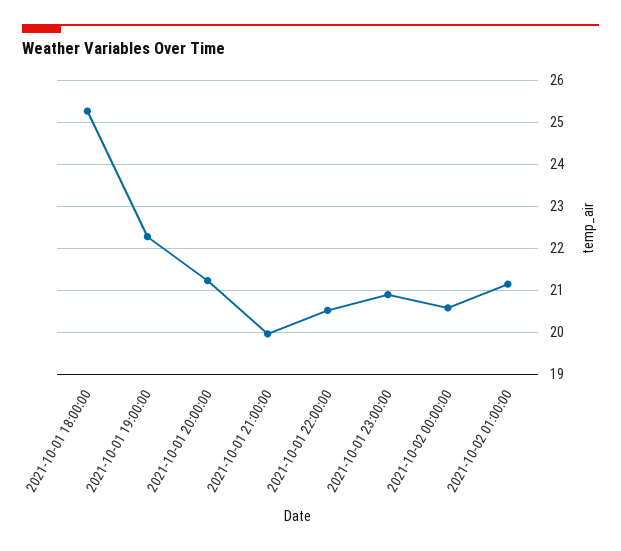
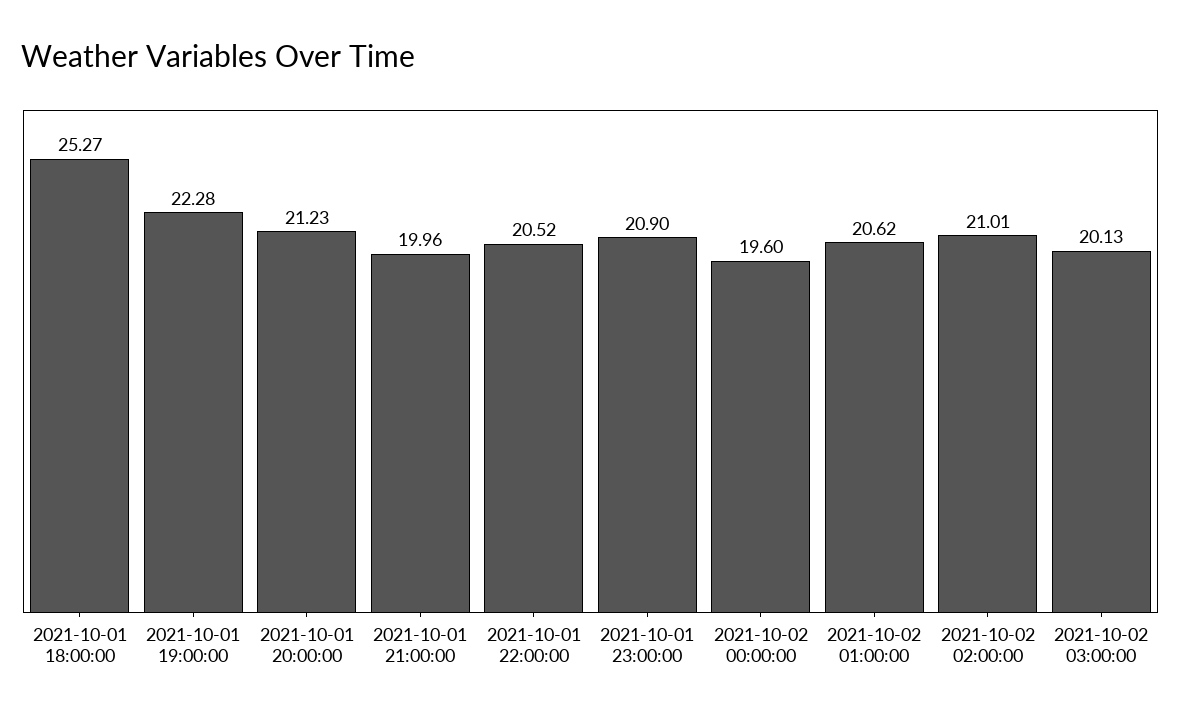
2021-10-02 00:00:00: 20.6 -> 19.6
2021-10-02 01:00:00: 21.2 -> 20.62
2021-10-02 02:00:00: none -> 21.01
2021-10-02 03:00:00: none -> 20.13

